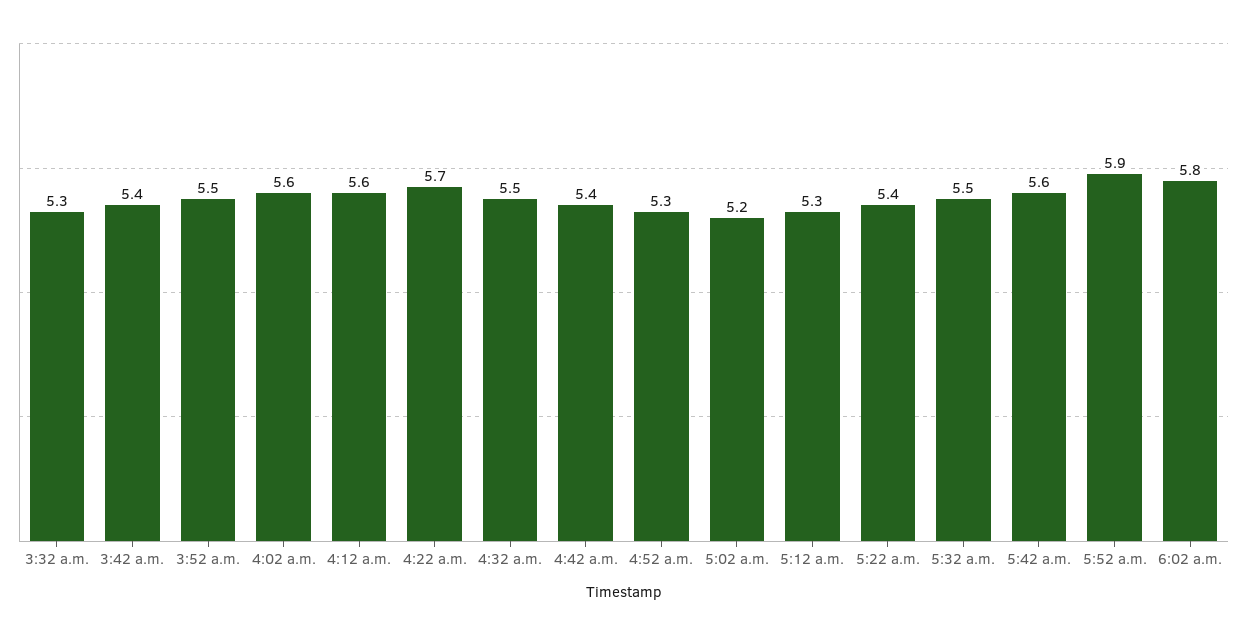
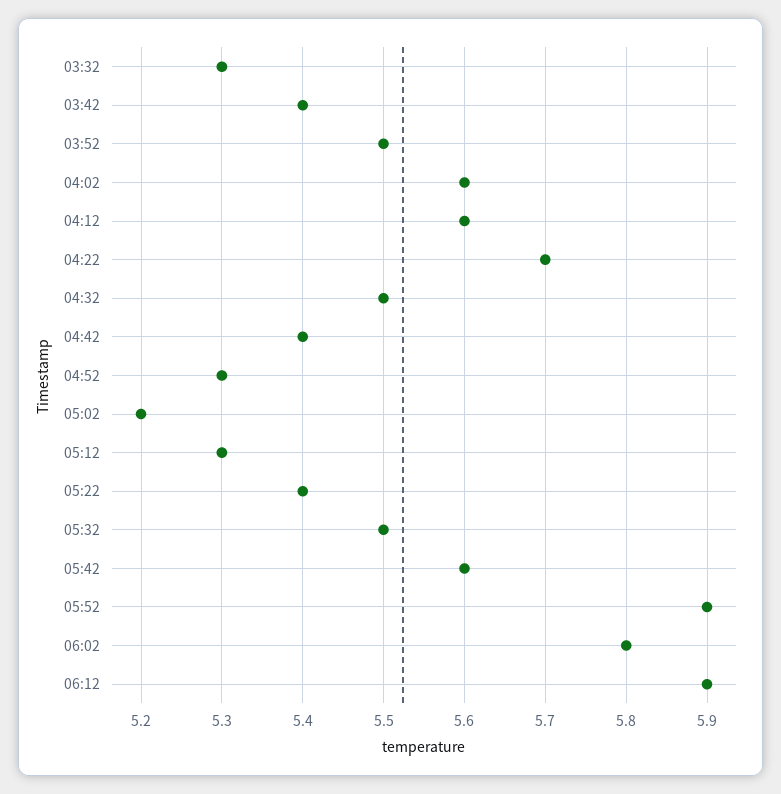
06:12: none -> 5.9

